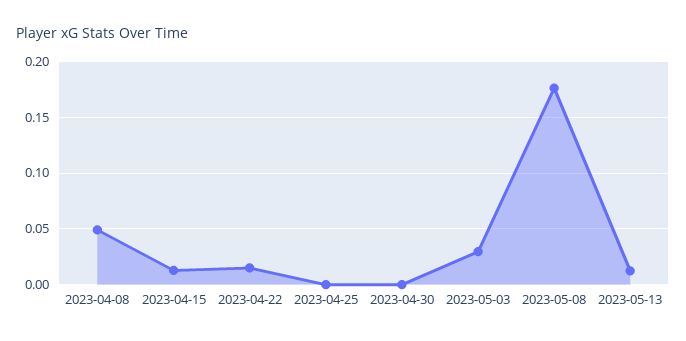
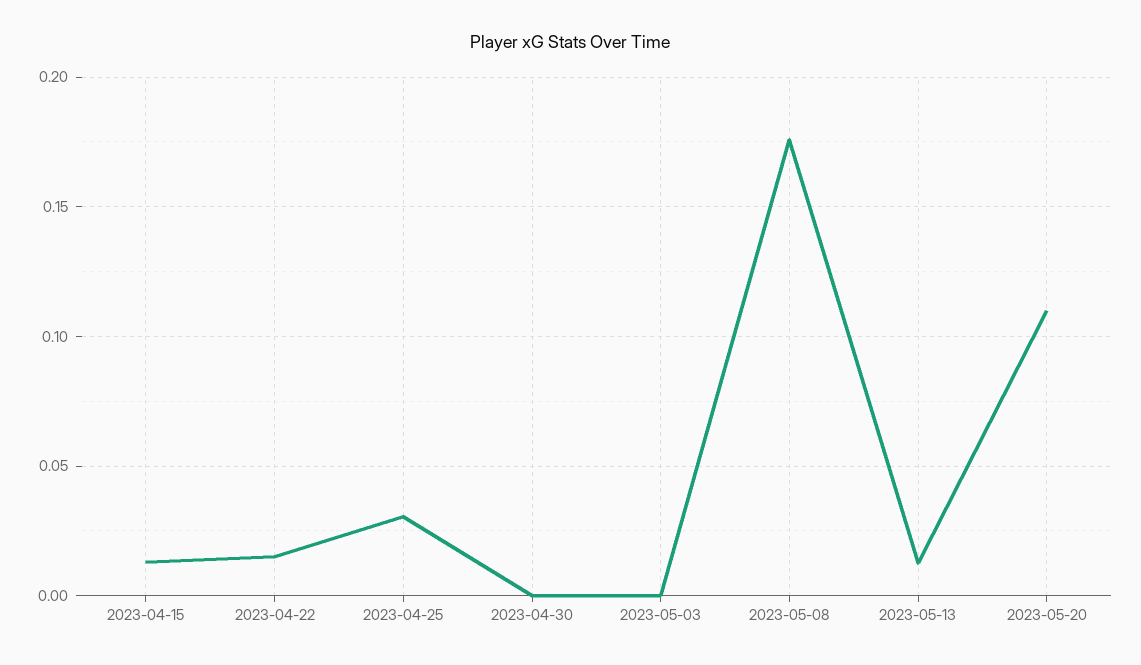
2023-04-08: 0.05 -> none
2023-04-25: 0 -> 0.03
2023-05-03: 0.03 -> 0
2023-05-20: none -> 0.11

